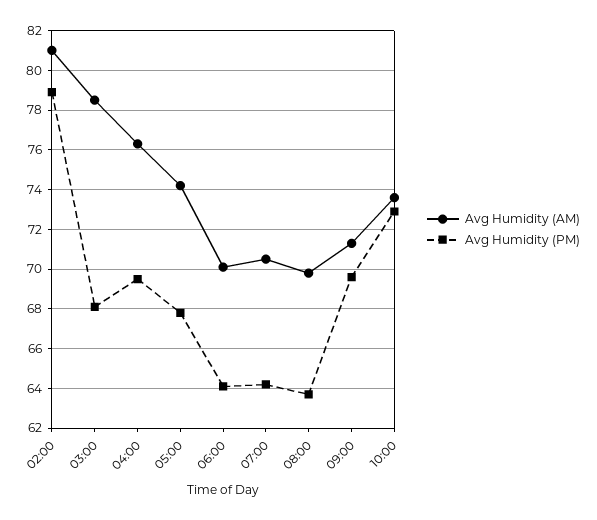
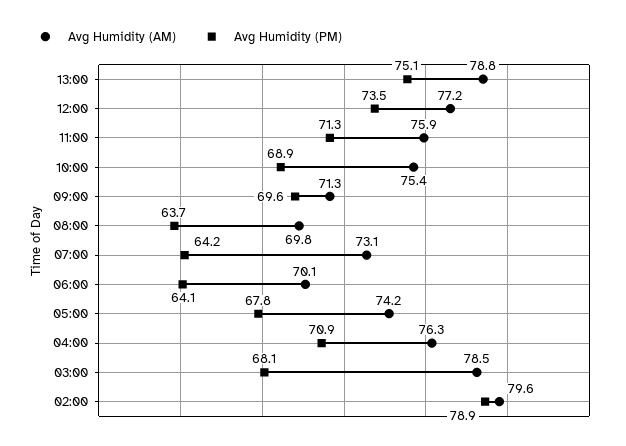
Avg Humidity (AM), 02:00: 81 -> 79.6
Avg Humidity (PM), 04:00: 69.5 -> 70.9
Avg Humidity (AM), 07:00: 70.5 -> 73.1
Avg Humidity (AM), 10:00: 73.5 -> 75.4
Avg Humidity (PM), 10:00: 73 -> 68.9
Avg Humidity (AM), 13:00: none -> 78.8
Avg Humidity (PM), 13:00: none -> 75.1
Avg Humidity (AM), 12:00: none -> 77.2
Avg Humidity (PM), 12:00: none -> 73.5
Avg Humidity (AM), 11:00: none -> 75.9
Avg Humidity (PM), 11:00: none -> 71.3

